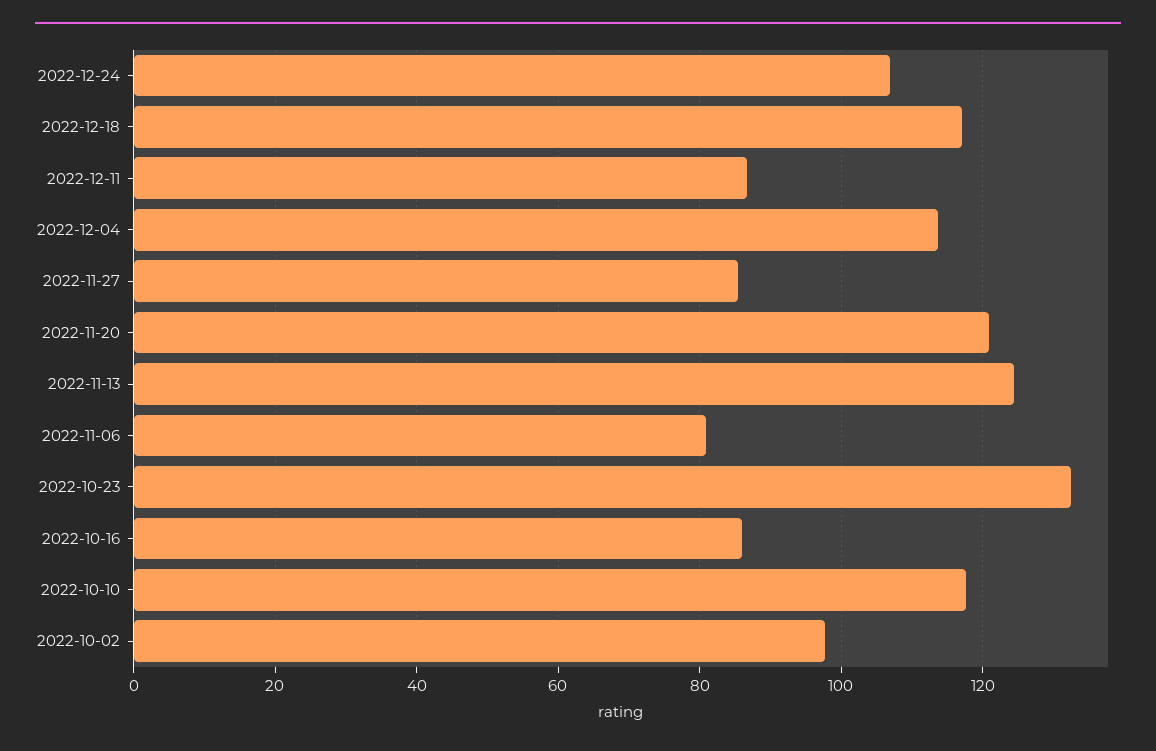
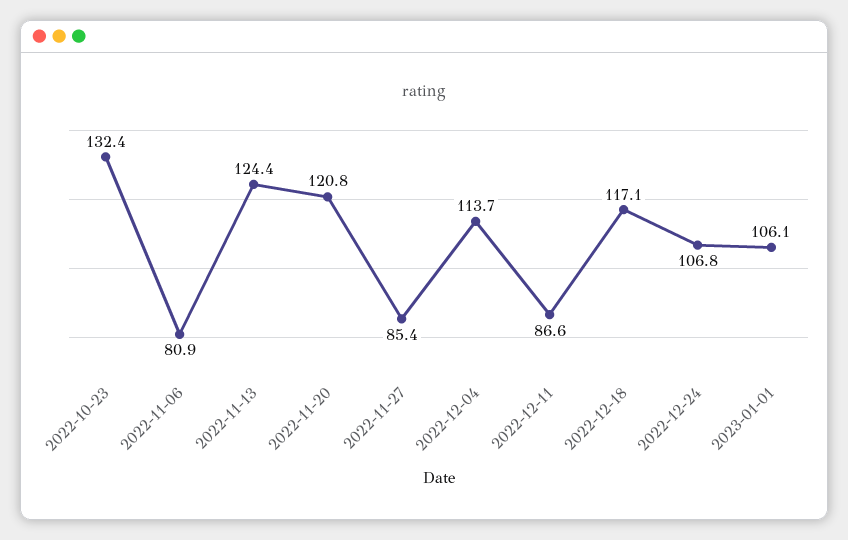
2022-10-16: 86 -> none
2022-10-10: 118 -> none
2022-10-02: 98 -> none
2023-01-01: none -> 106.1

